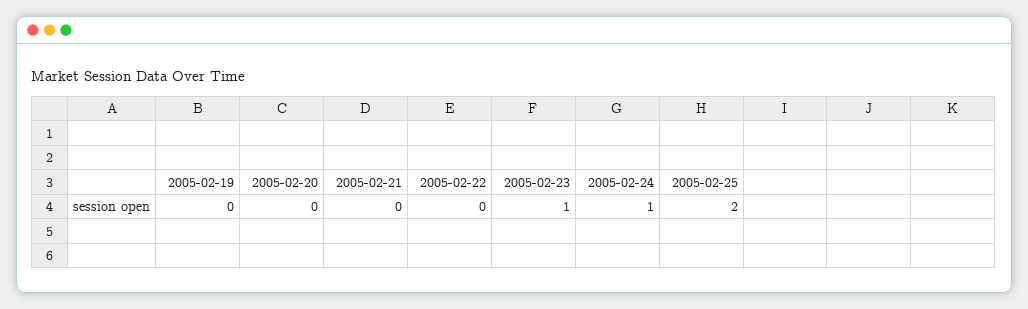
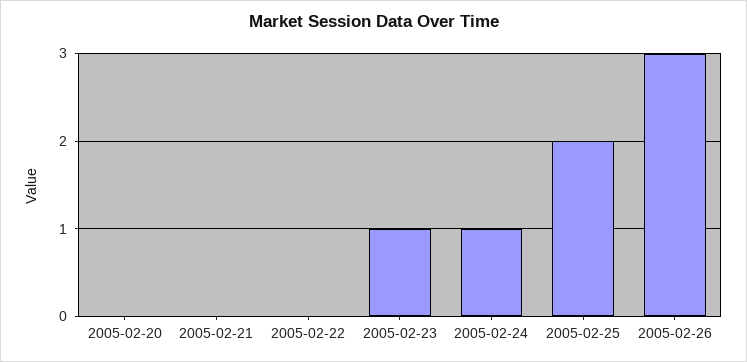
2005-02-19: 0 -> none
2005-02-26: none -> 3

